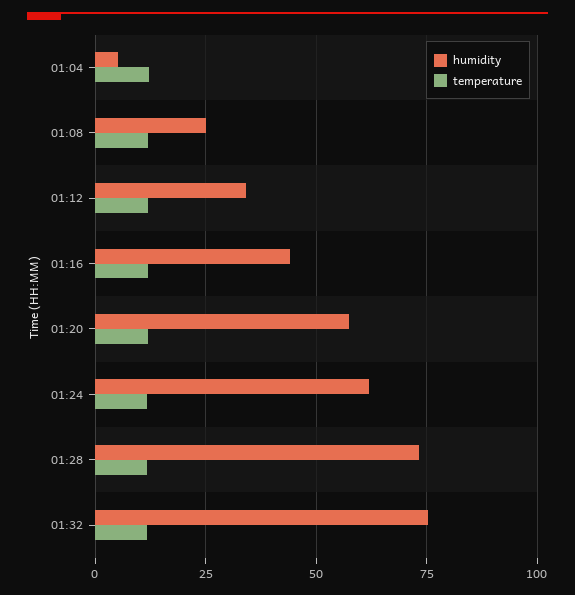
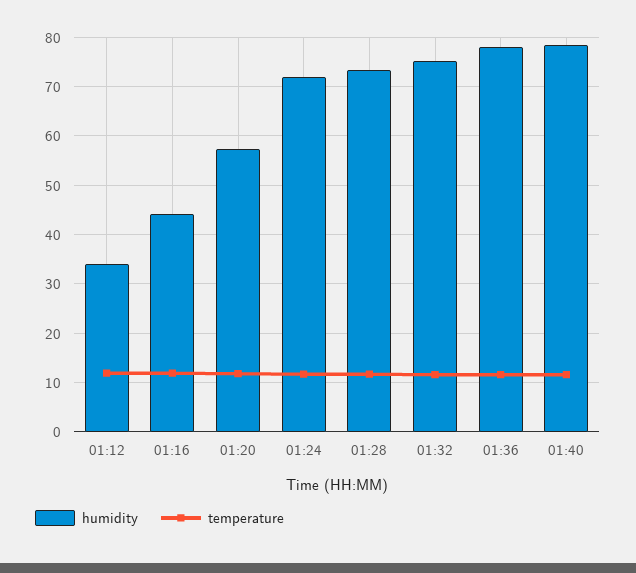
humidity, 01:04: 5 -> none
temperature, 01:04: 12.5 -> none
humidity, 01:08: 25 -> none
temperature, 01:08: 12.5 -> none
humidity, 01:24: 62.5 -> 72
humidity, 01:36: none -> 78
temperature, 01:36: none -> 12
humidity, 01:40: none -> 78
temperature, 01:40: none -> 12

